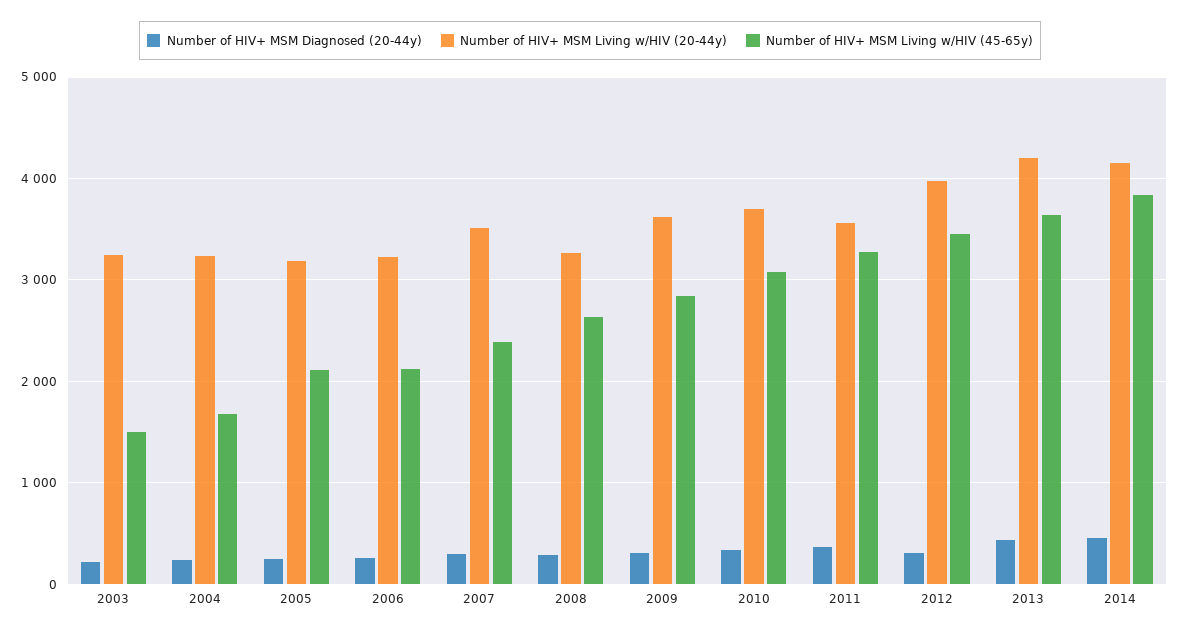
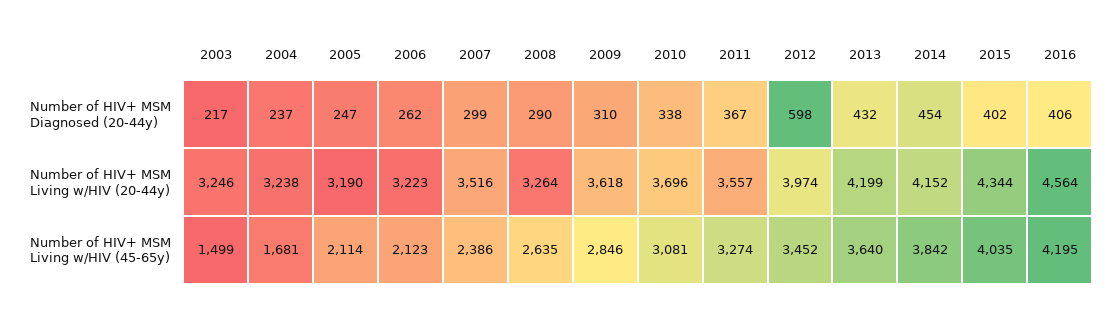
Number of HIV+ MSM Diagnosed (20-44y), 2012: 300 -> 598
Number of HIV+ MSM Diagnosed (20-44y), 2015: none -> 402
Number of HIV+ MSM Diagnosed (20-44y), 2016: none -> 406
Number of HIV+ MSM Living w/HIV (20-44y), 2015: none -> 4344
Number of HIV+ MSM Living w/HIV (20-44y), 2016: none -> 4564
Number of HIV+ MSM Living w/HIV (45-65y), 2015: none -> 4035
Number of HIV+ MSM Living w/HIV (45-65y), 2016: none -> 4195

